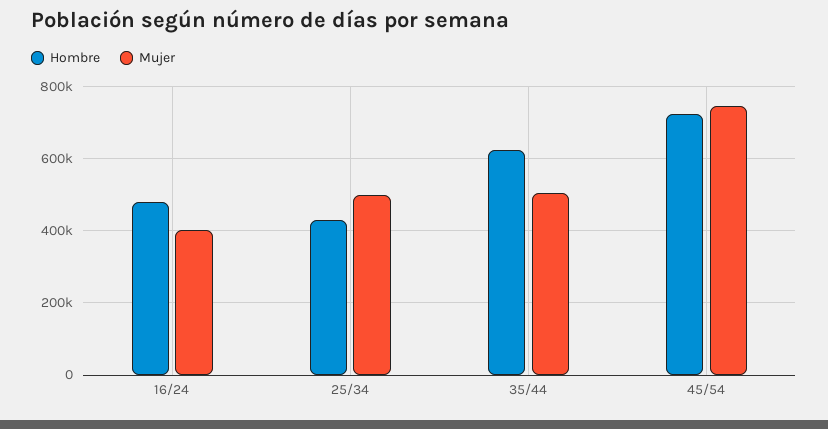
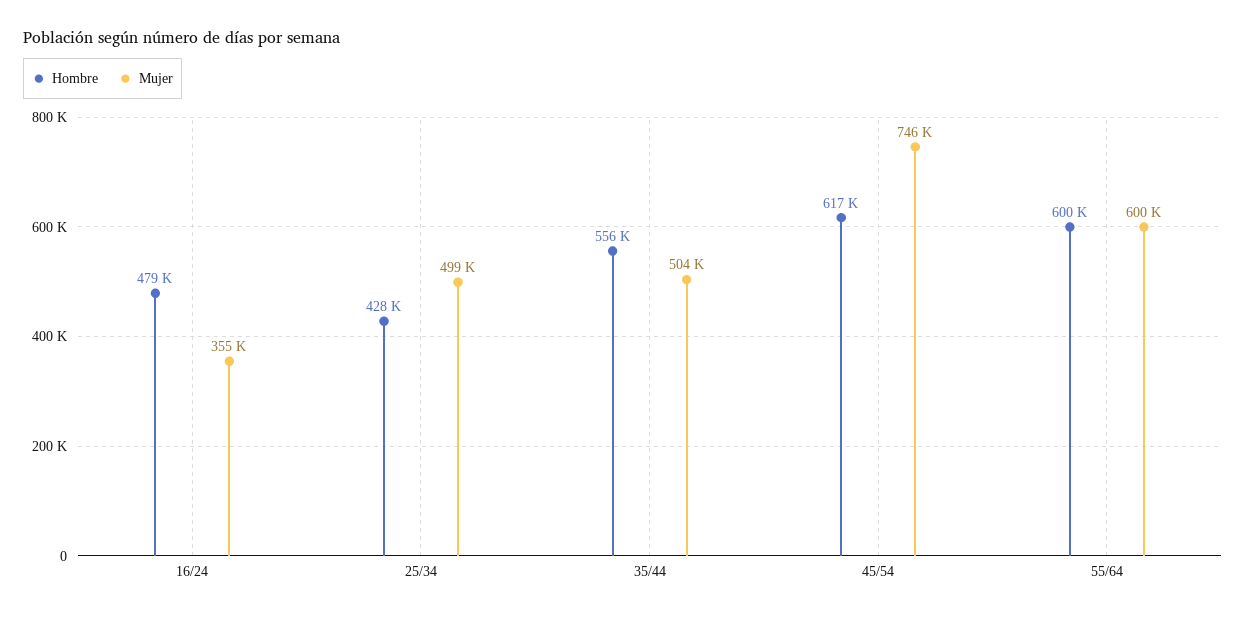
Mujer, 16/24: 400000 -> 355000
Hombre, 35/44: 620000 -> 556000
Hombre, 45/54: 720000 -> 617000
Hombre, 55/64: none -> 600000
Mujer, 55/64: none -> 600000

